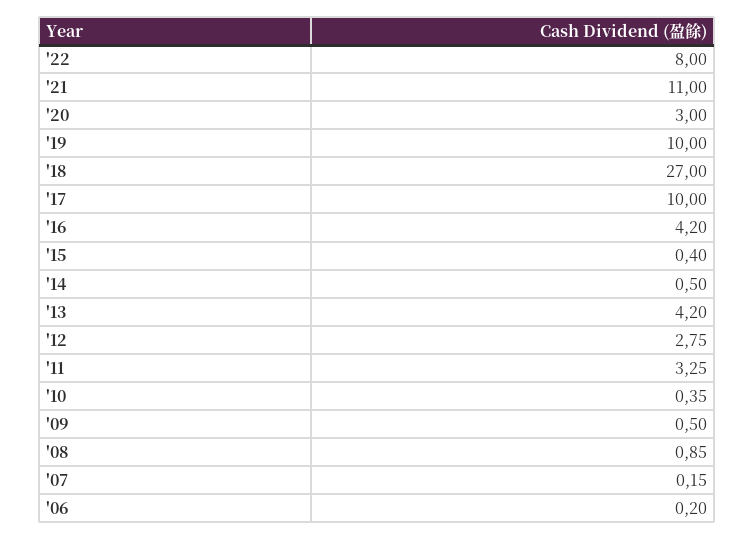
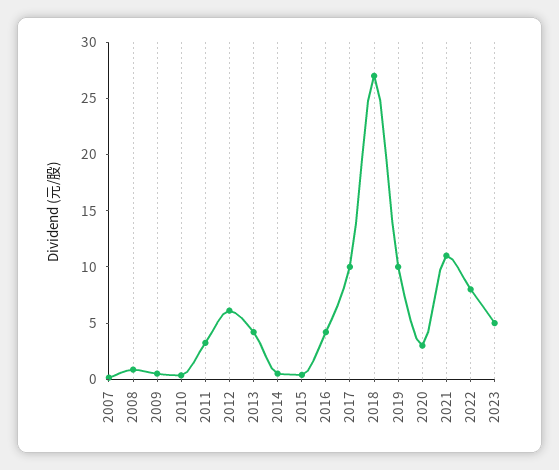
'12: 2.75 -> 6
'06: 0.2 -> none
2023: none -> 5

